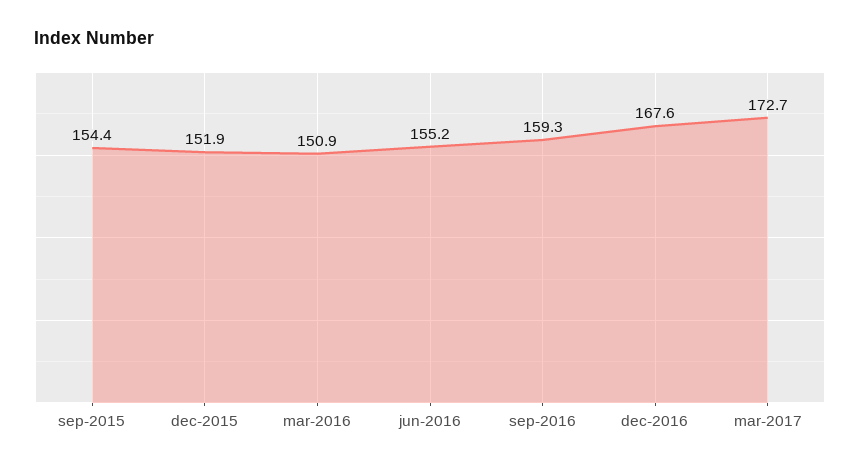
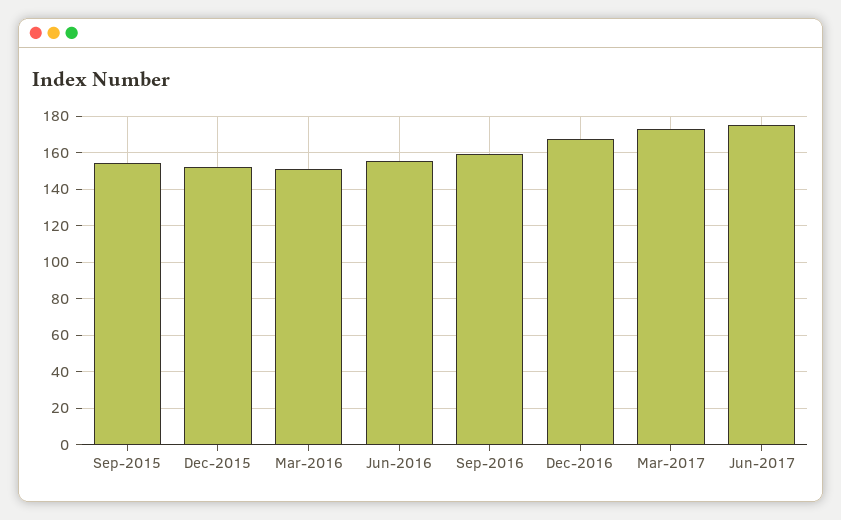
Jun-2017: none -> 175

